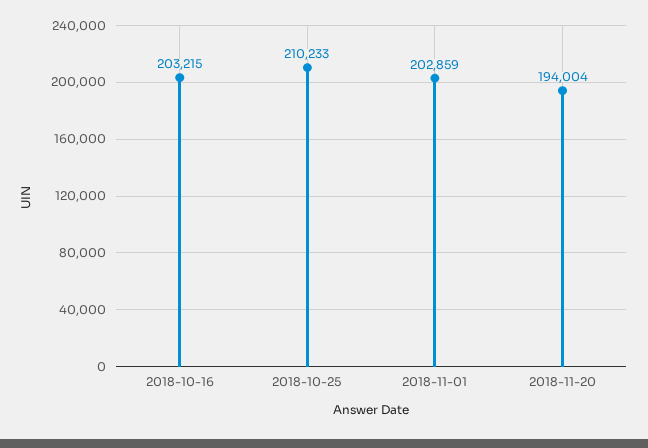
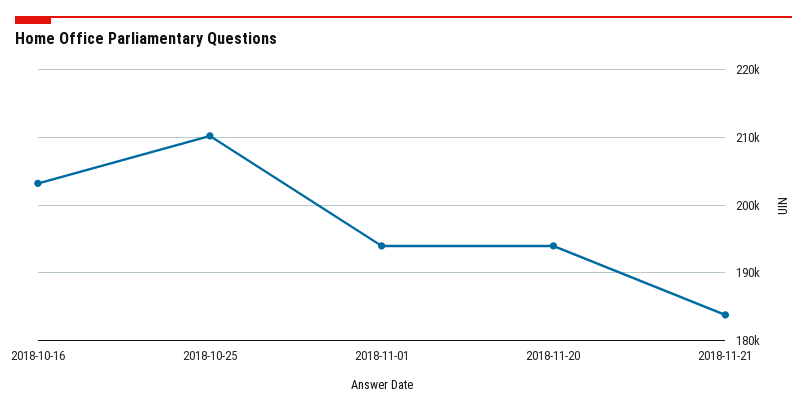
2018-11-01: 202859 -> 194000
2018-11-21: none -> 184000

